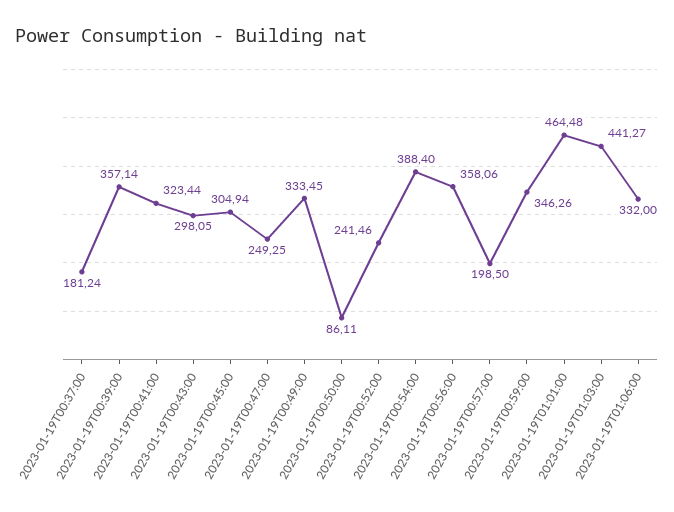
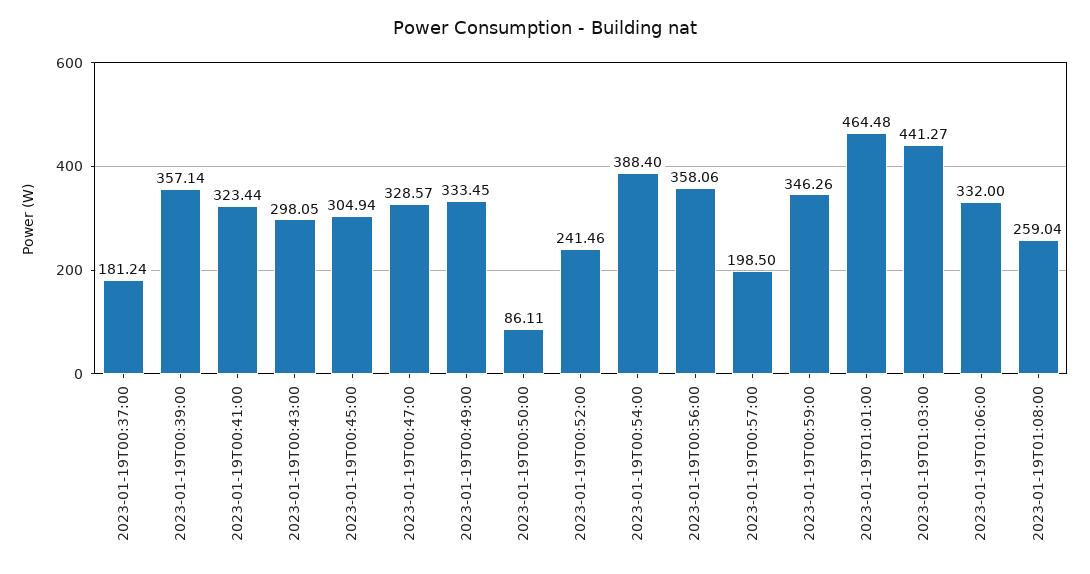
2023-01-19T00:47:00: 249.25 -> 328.57
2023-01-19T01:08:00: none -> 259.04

